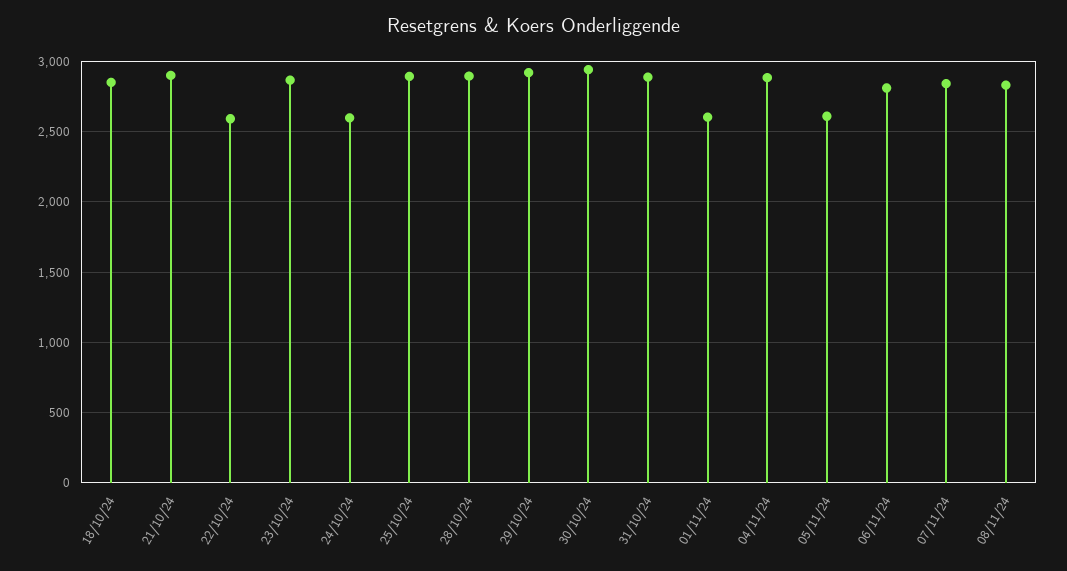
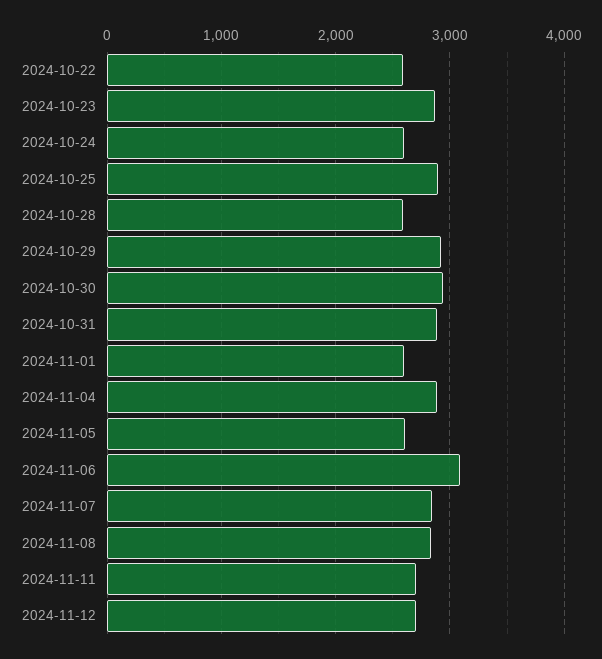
18/10/24: 2850 -> none
21/10/24: 2900 -> none
28/10/24: 2900 -> 2600
06/11/24: 2800 -> 3100
2024-11-11: none -> 2700
2024-11-12: none -> 2700

